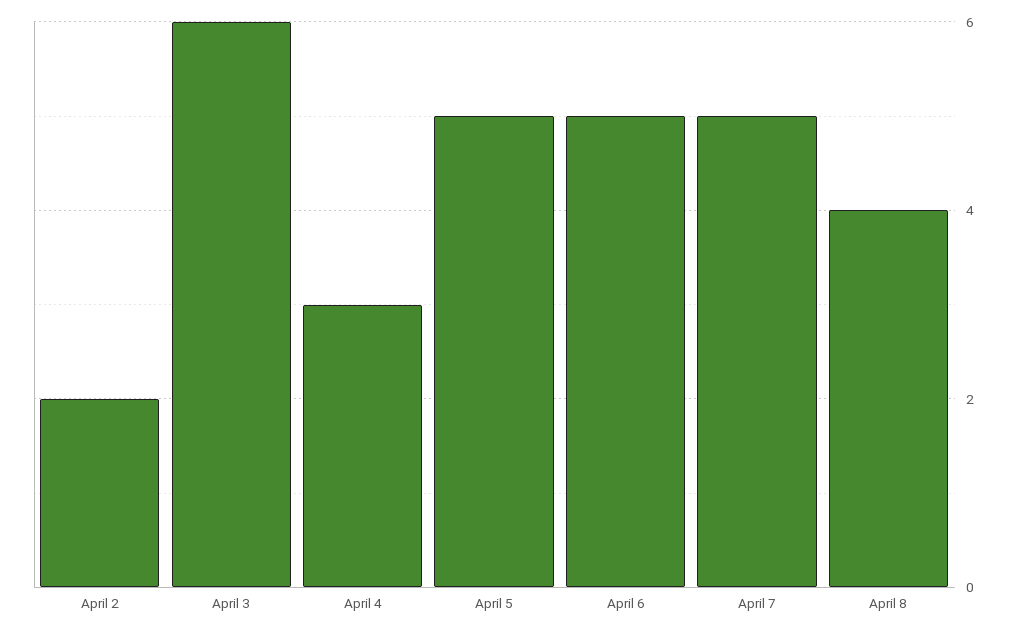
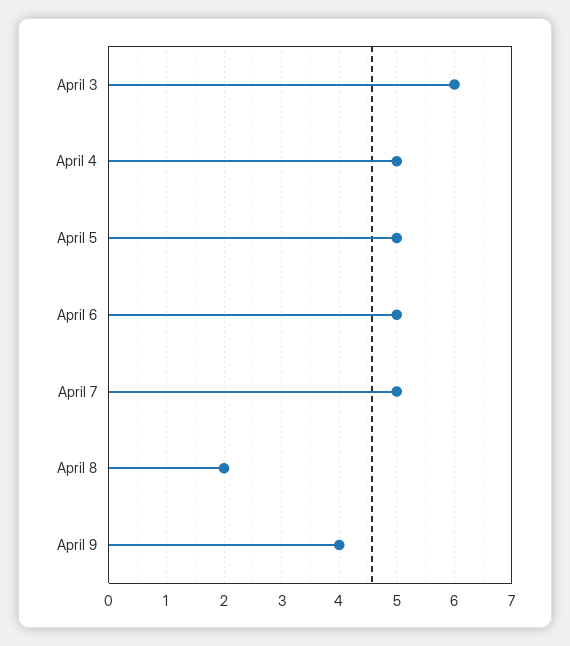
April 2: 2 -> none
April 4: 3 -> 5
April 8: 4 -> 2
April 9: none -> 4

